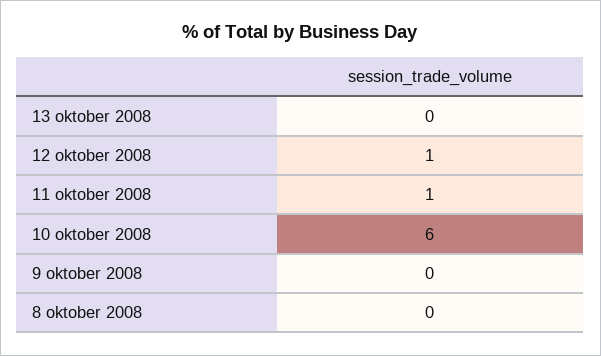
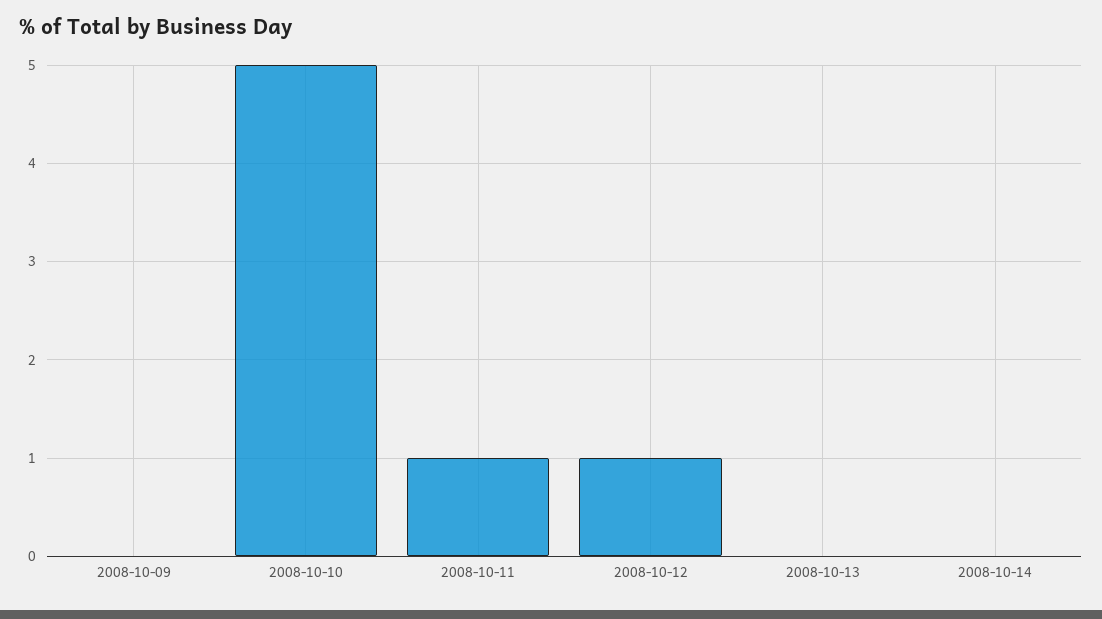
10 oktober 2008: 6 -> 5
8 oktober 2008: 0 -> none
2008-10-14: none -> 0

